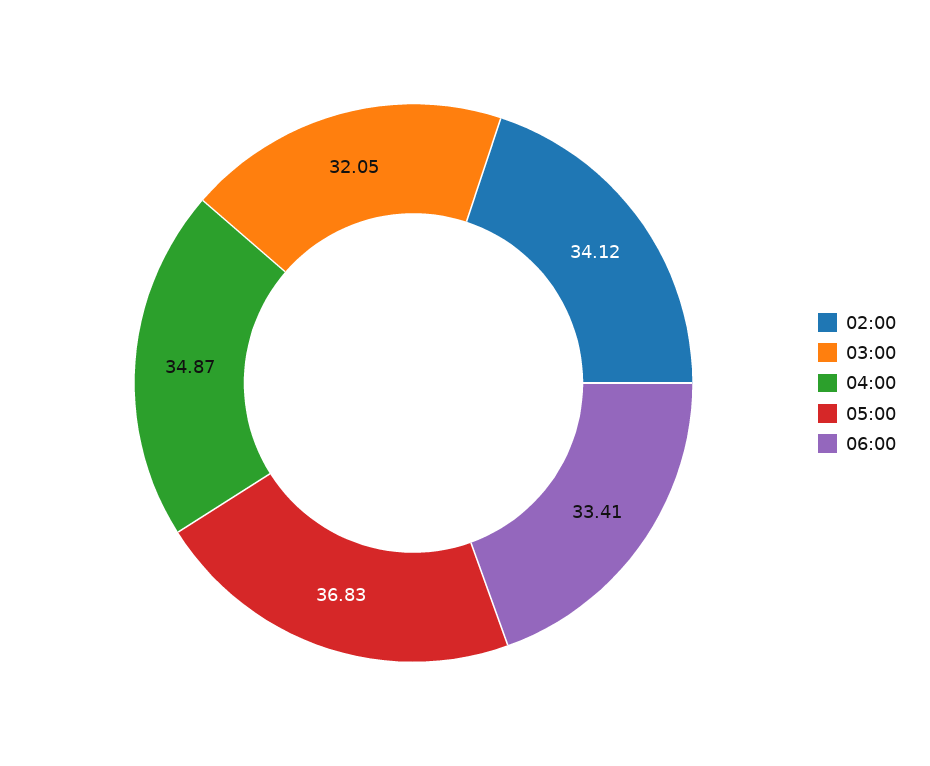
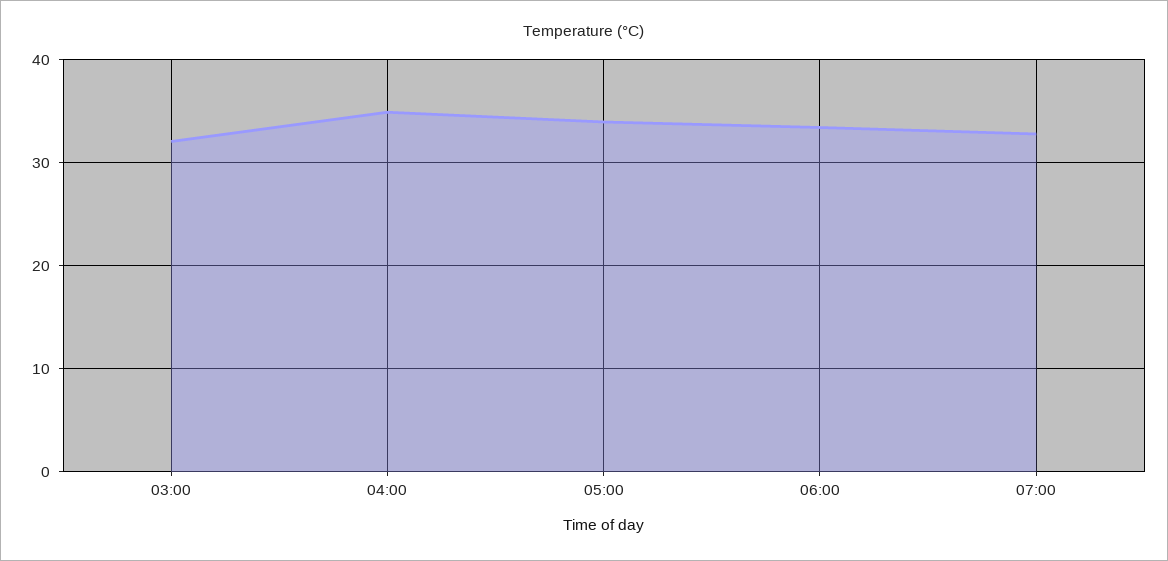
02:00: 34.12 -> none
05:00: 36.83 -> 34
07:00: none -> 33

